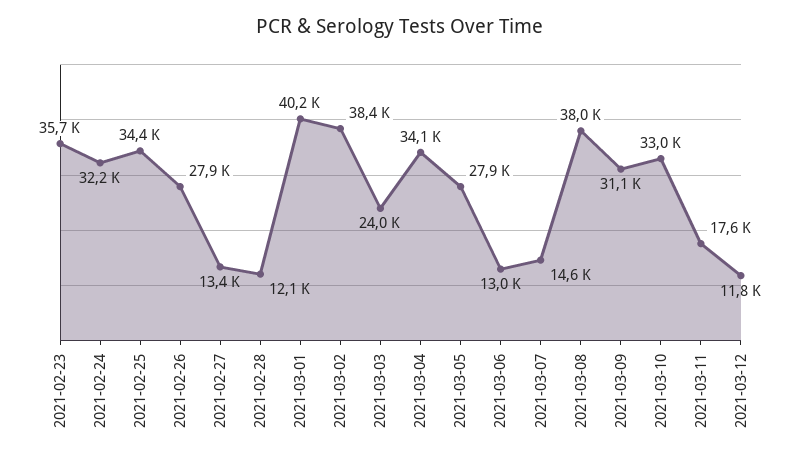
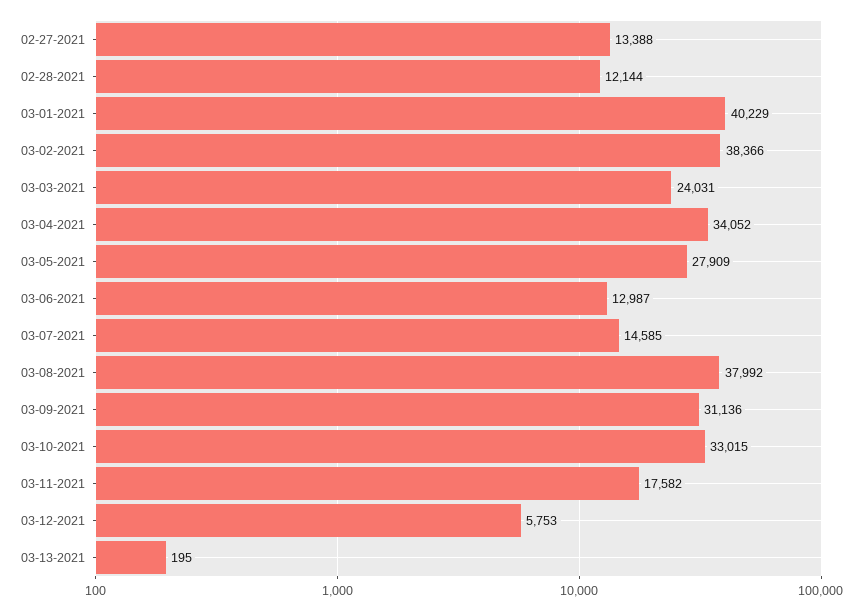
2021-02-23: 35700 -> none
2021-02-24: 32200 -> none
2021-02-25: 34400 -> none
2021-02-26: 27900 -> none
2021-03-12: 11800 -> 5753
03-13-2021: none -> 195

